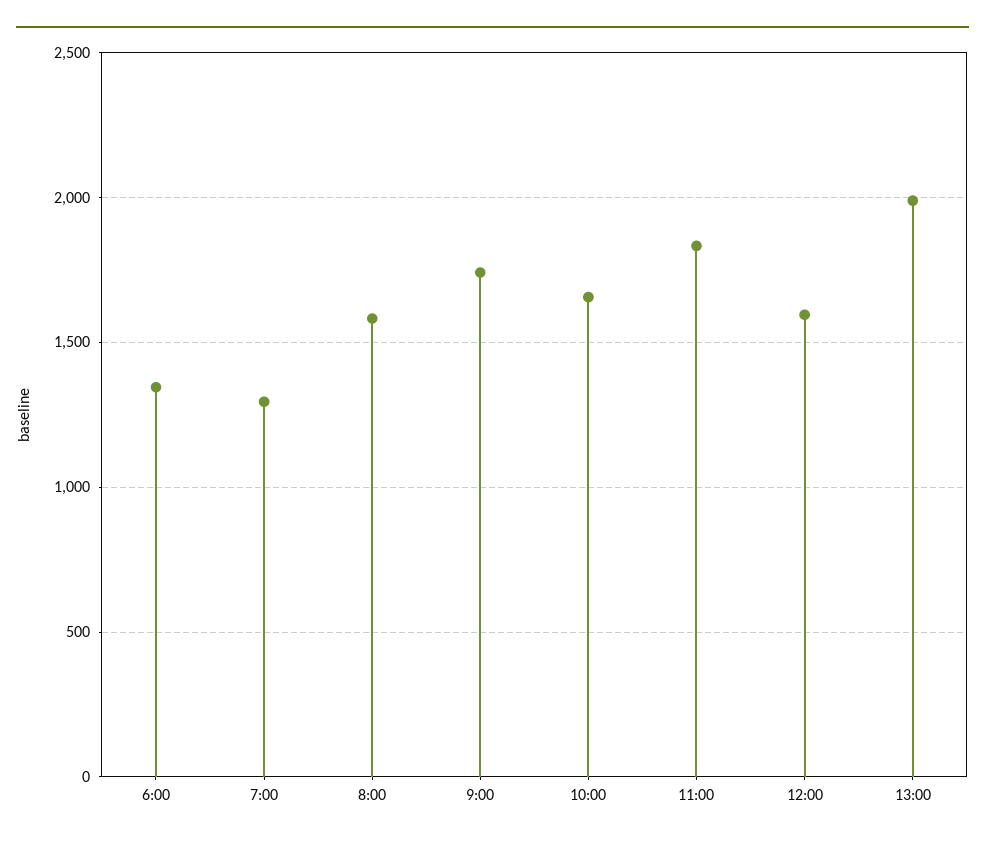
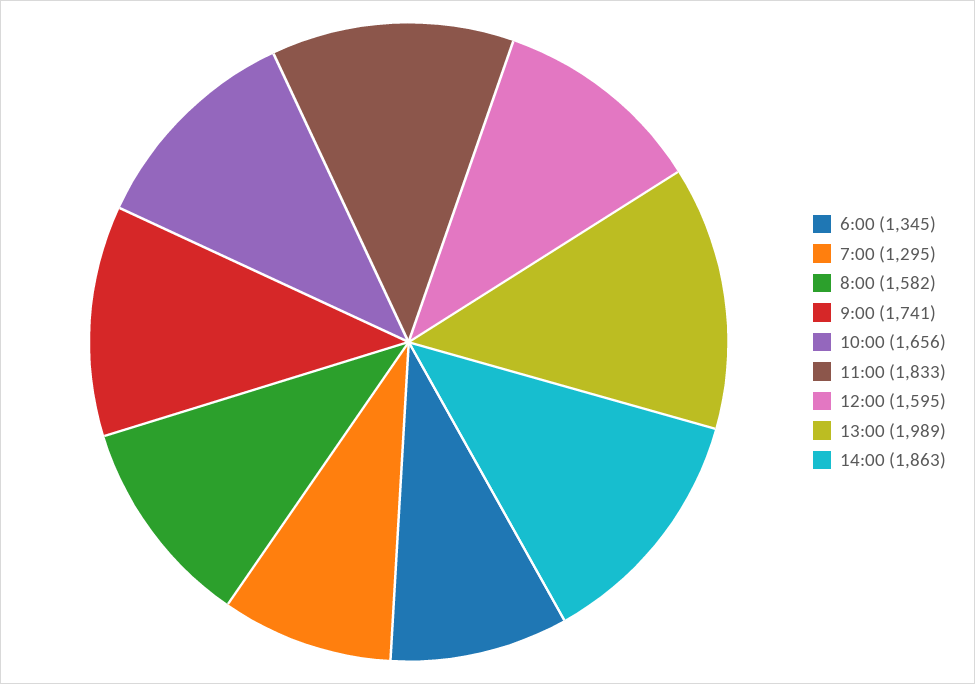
14:00: none -> 1863

